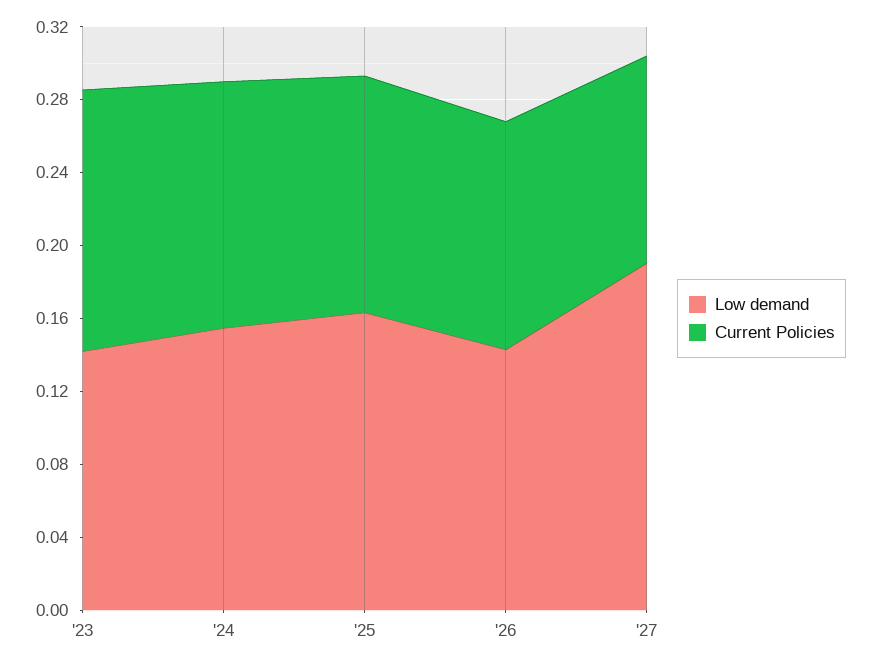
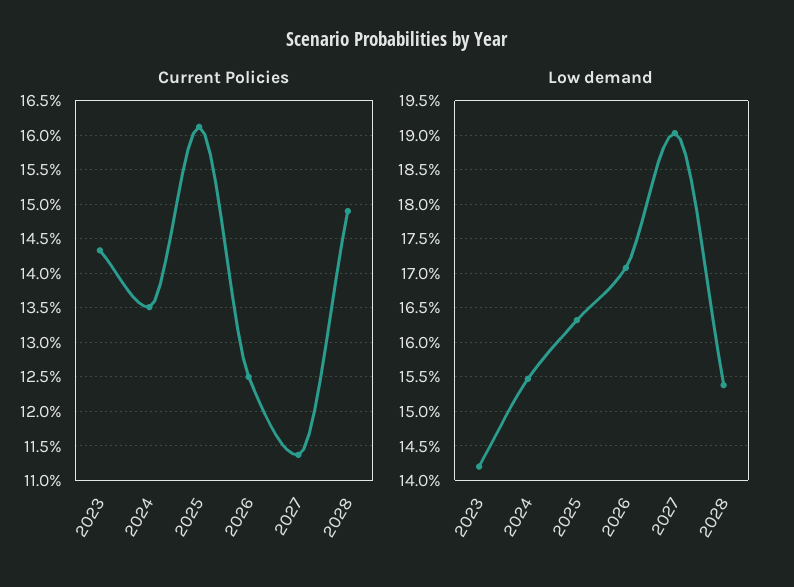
Current Policies, '25: 0.13 -> 0.161
Low demand, '26: 0.14 -> 0.171
Current Policies, 2028: none -> 0.149
Low demand, 2028: none -> 0.154

